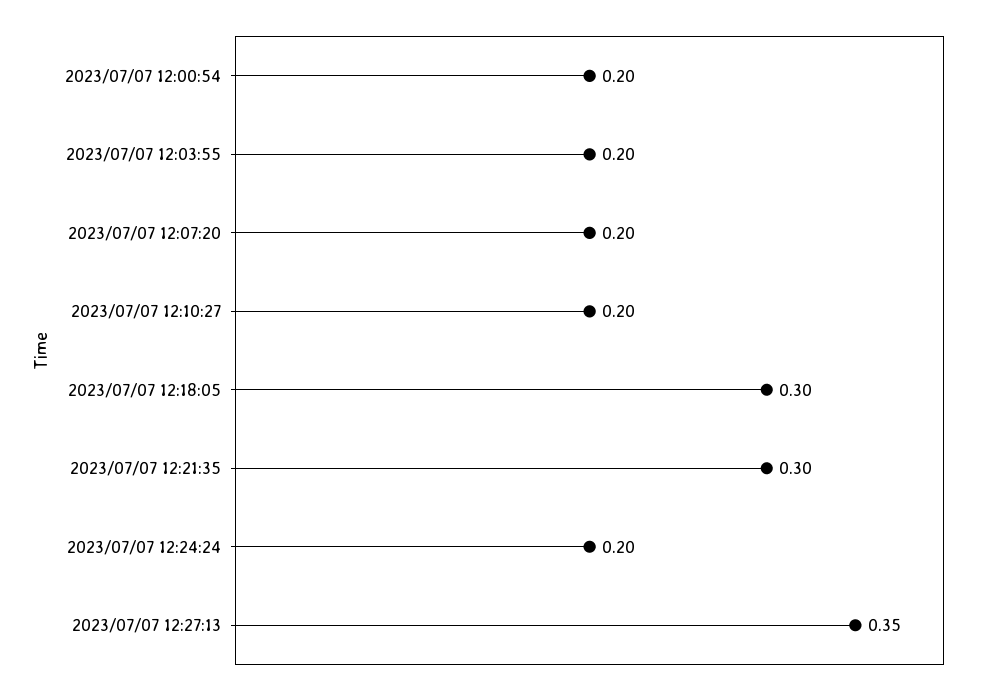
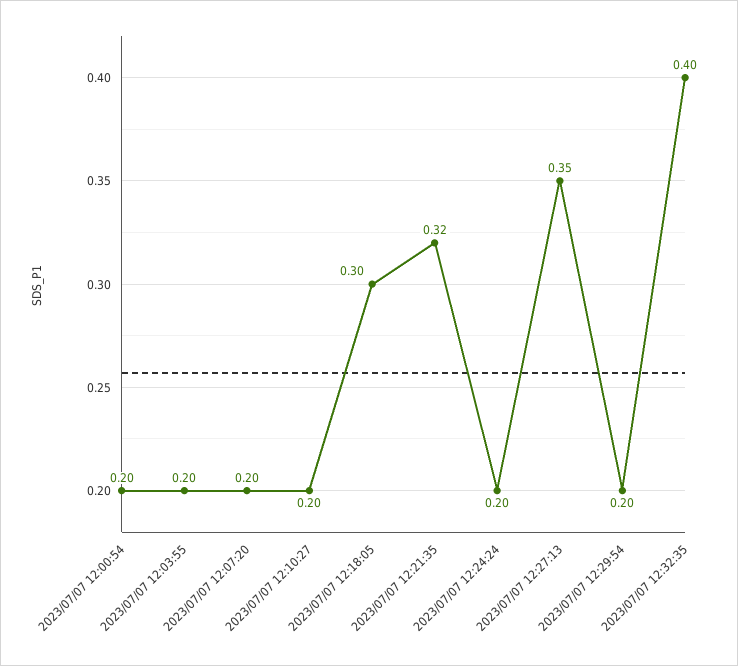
2023/07/07 12:21:35: 0.3 -> 0.32
2023/07/07 12:29:54: none -> 0.2
2023/07/07 12:32:35: none -> 0.4

